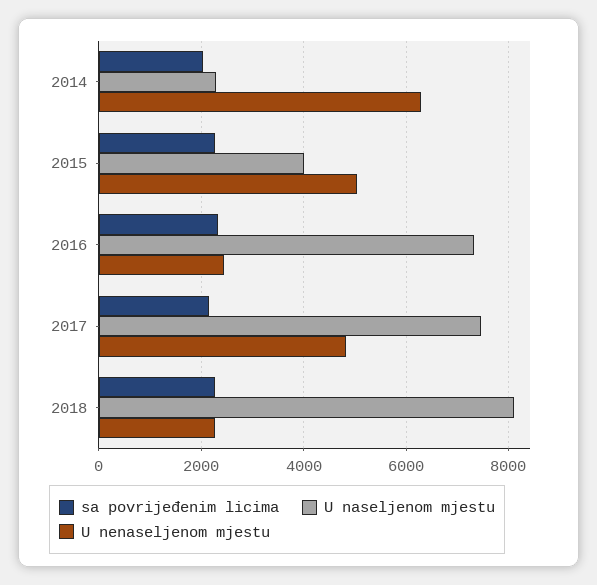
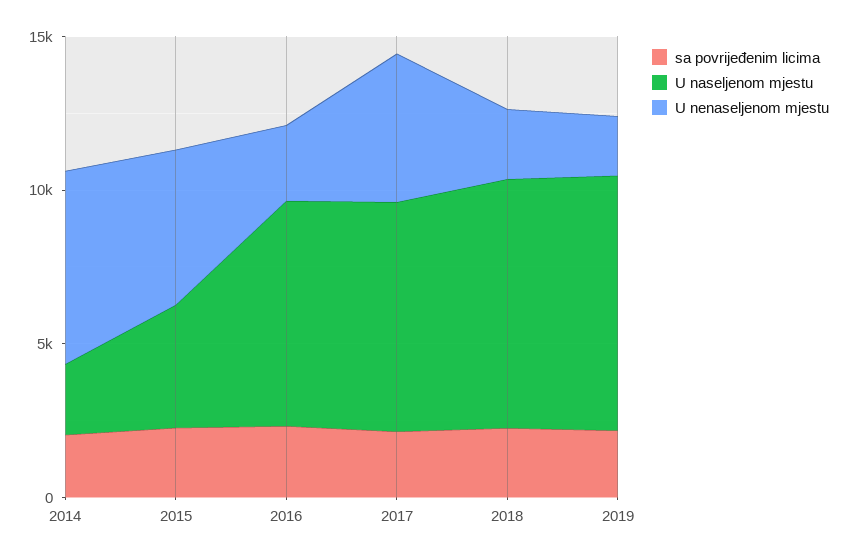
sa povrijeđenim licima, 2019: none -> 2000
U naseljenom mjestu, 2019: none -> 8000
U nenaseljenom mjestu, 2019: none -> 2000

